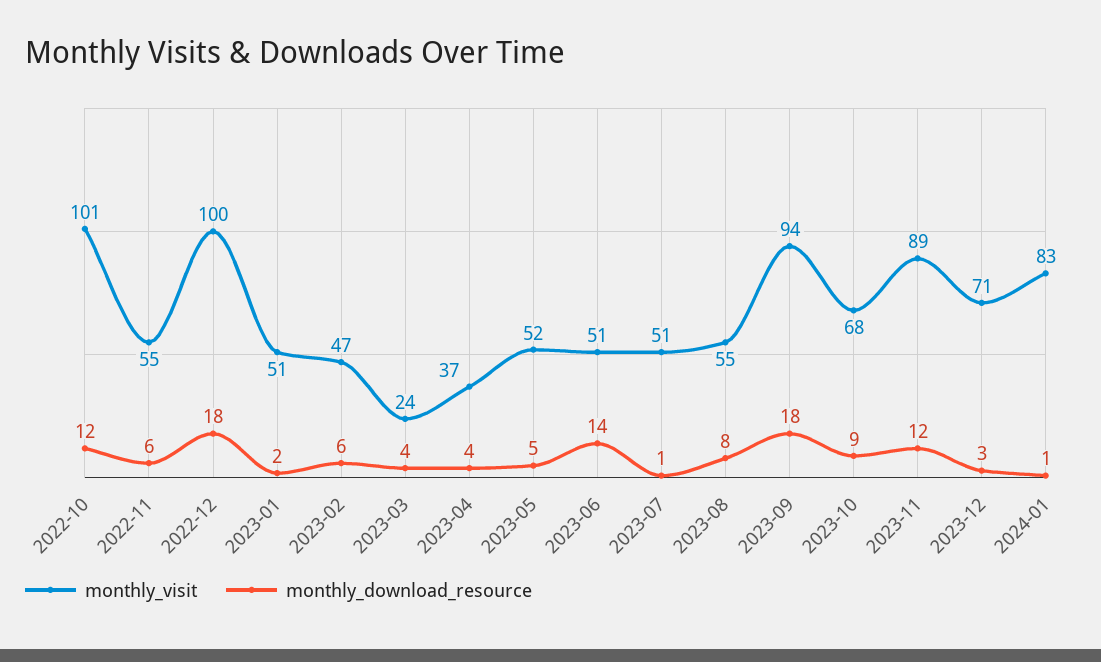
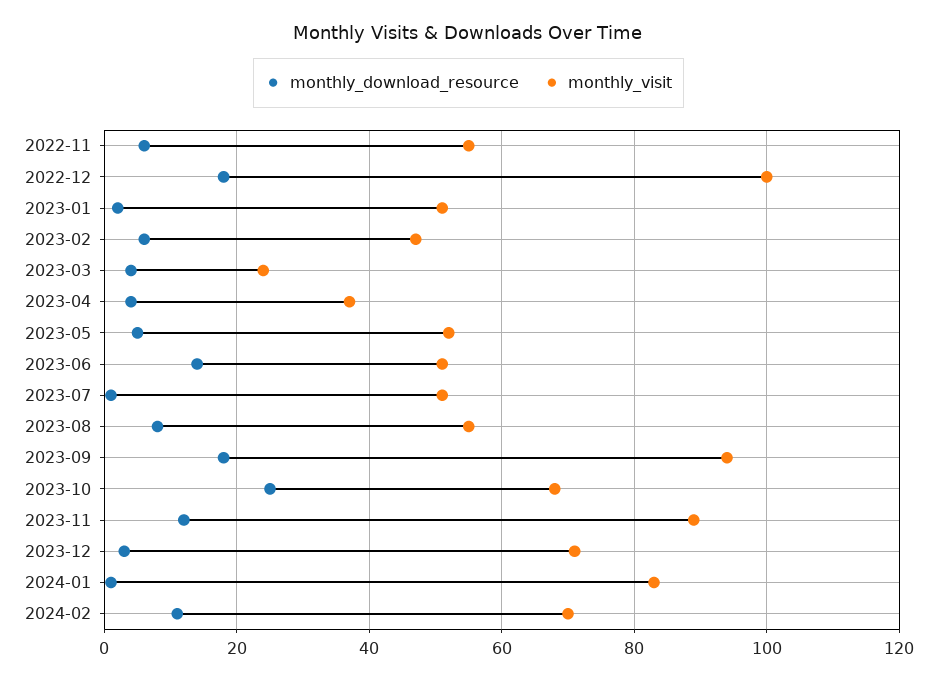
monthly_visit, 2022-10: 101 -> none
monthly_download_resource, 2022-10: 12 -> none
monthly_download_resource, 2023-10: 9 -> 25
monthly_download_resource, 2024-02: none -> 10
monthly_visit, 2024-02: none -> 70

